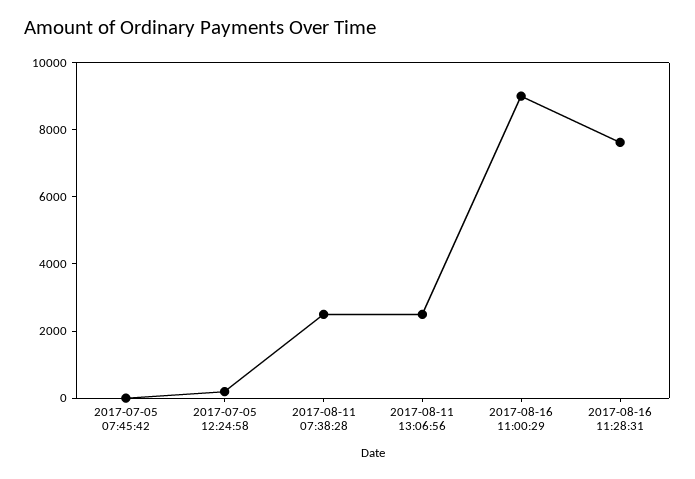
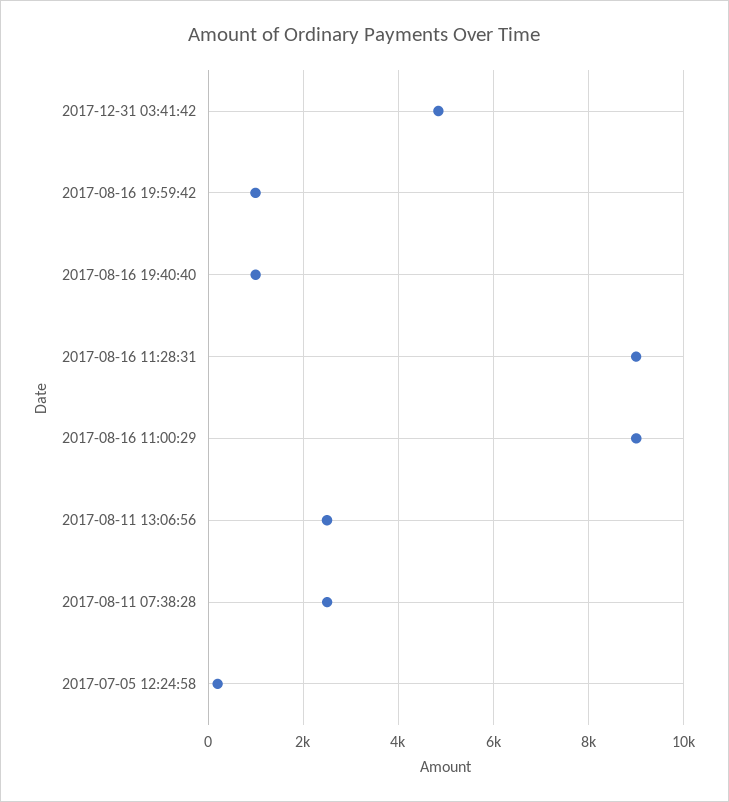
2017-07-05 07:45:42: 0 -> none
2017-08-16 11:28:31: 7500 -> 9000
2017-12-31 03:41:42: none -> 4800
2017-08-16 19:59:42: none -> 1000
2017-08-16 19:40:40: none -> 1000

